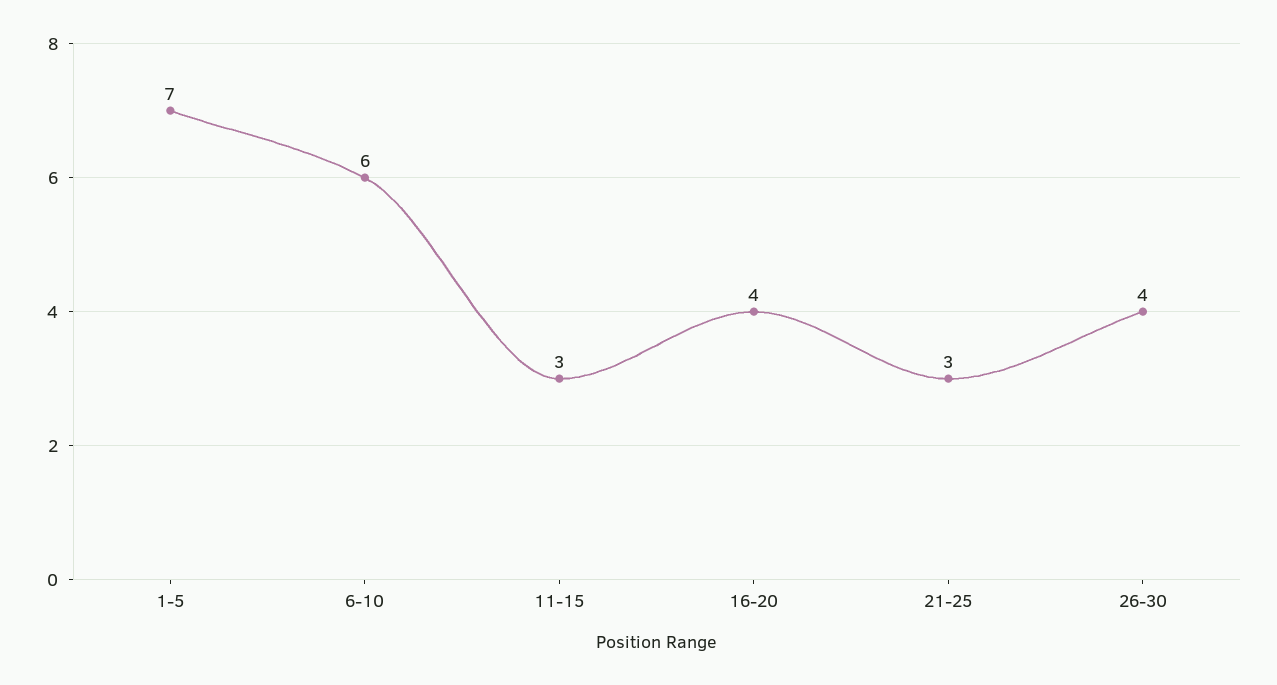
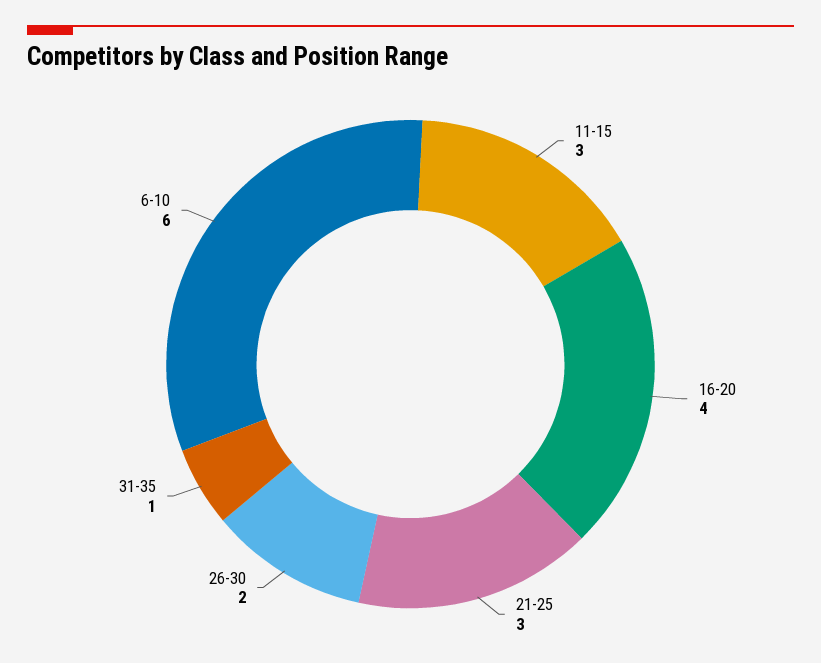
1-5: 7 -> none
26-30: 4 -> 2
31-35: none -> 1

